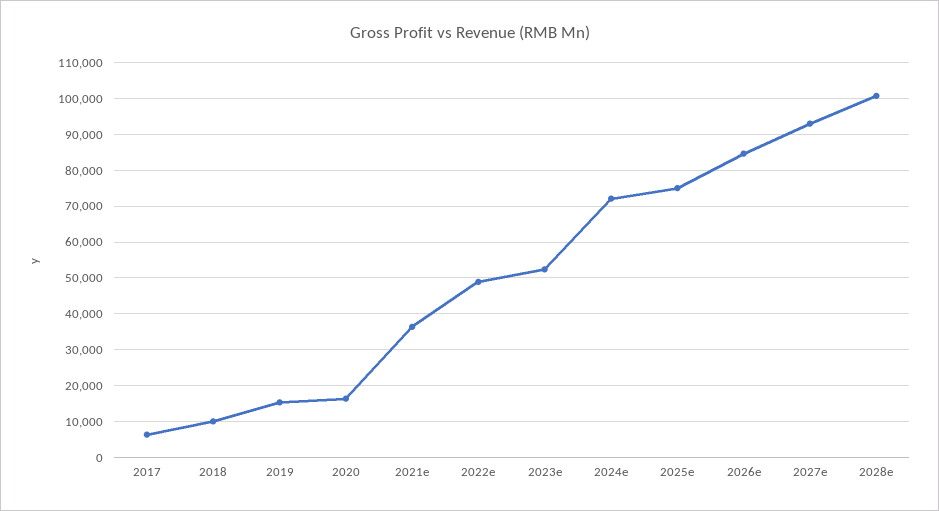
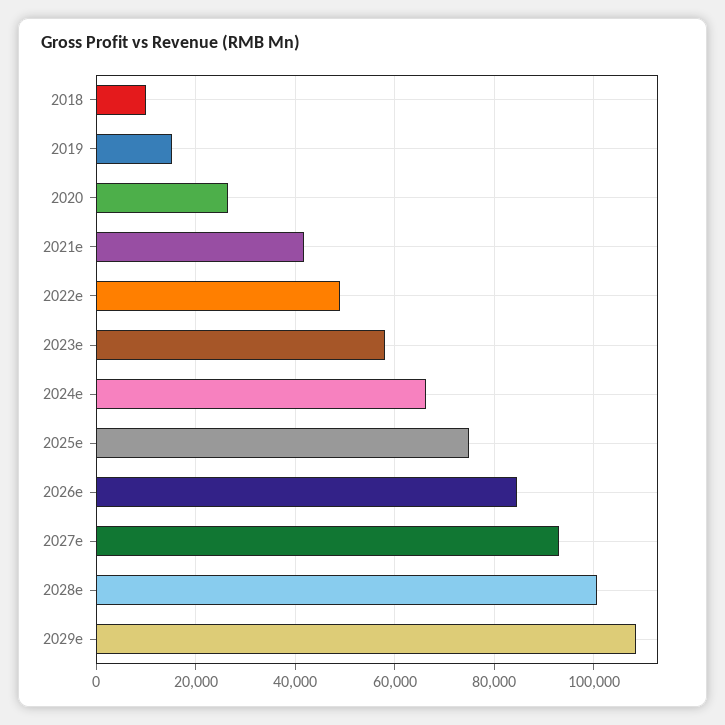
2017: 6000 -> none
2020: 16000 -> 26000
2021e: 36000 -> 42000
2023e: 52000 -> 58000
2024e: 72000 -> 66000
2029e: none -> 108000

